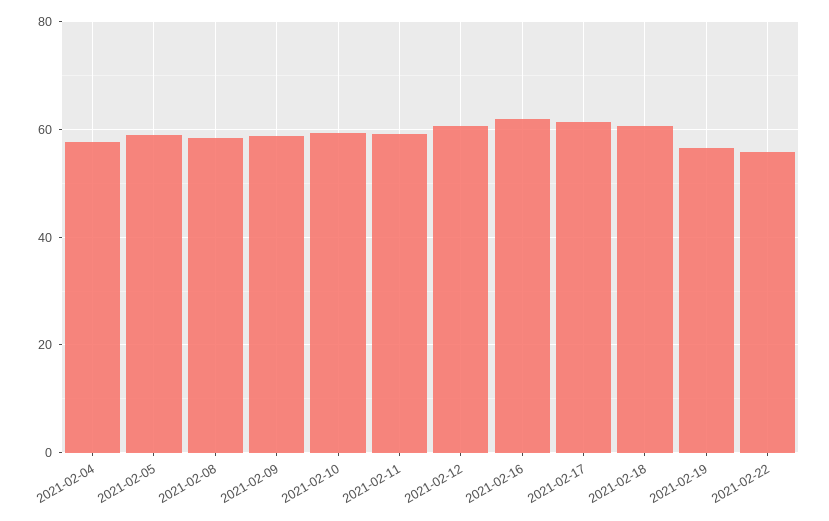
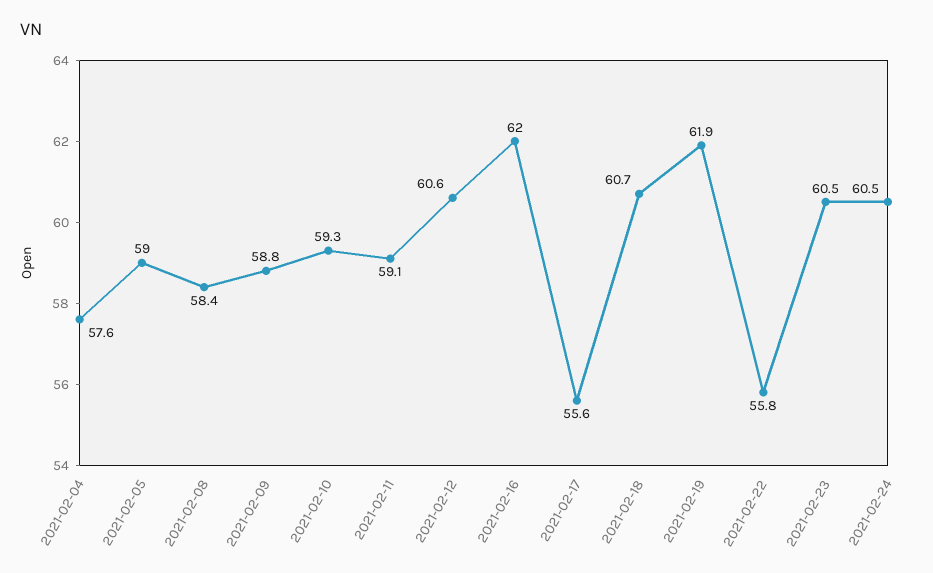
2021-02-17: 62 -> 55.6
2021-02-19: 56 -> 61.9
2021-02-23: none -> 60.5
2021-02-24: none -> 60.5

